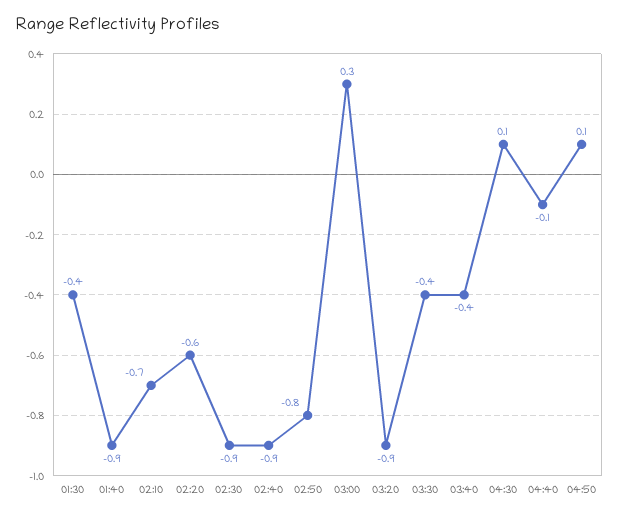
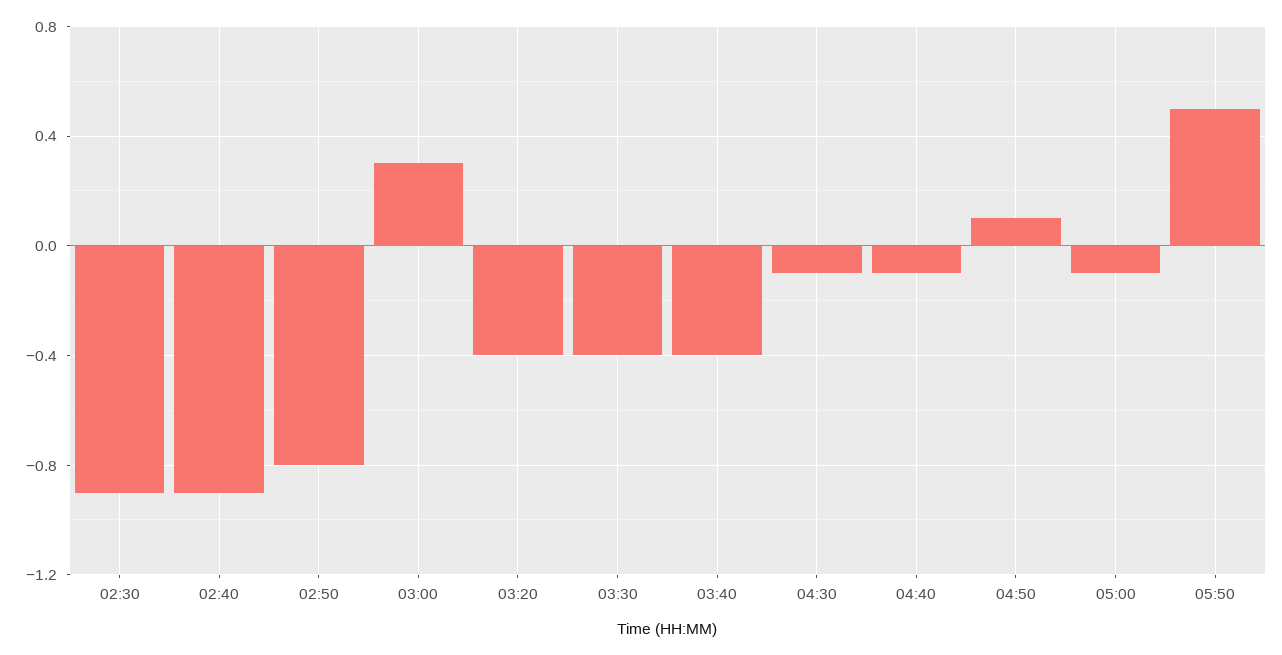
01:30: -0.4 -> none
01:40: -0.9 -> none
02:10: -0.7 -> none
02:20: -0.6 -> none
03:20: -0.9 -> -0.4
04:30: 0.1 -> -0.1
05:00: none -> -0.1
05:50: none -> 0.5

